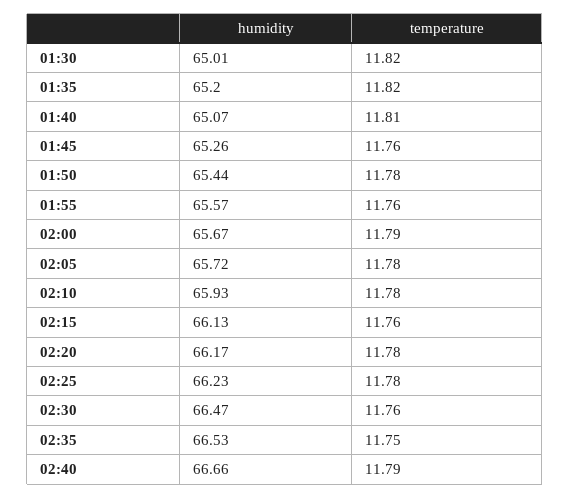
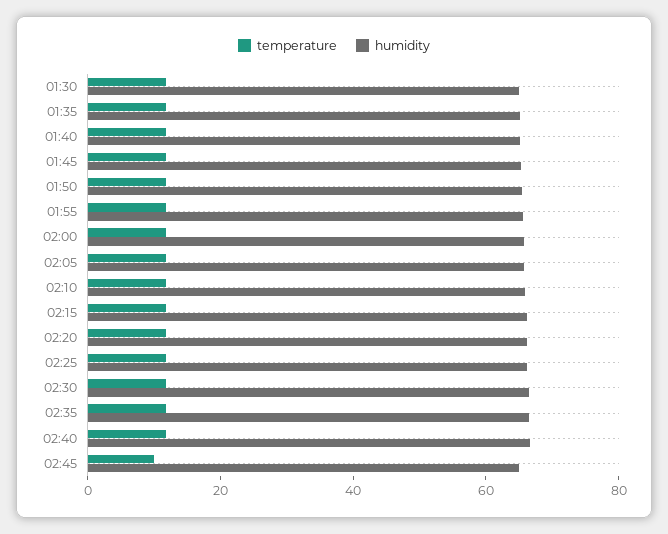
temperature, 02:45: none -> 10
humidity, 02:45: none -> 65

